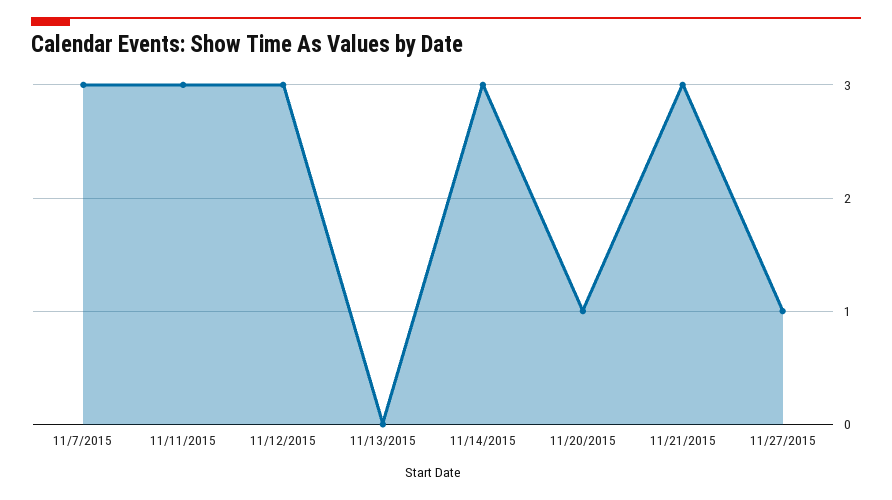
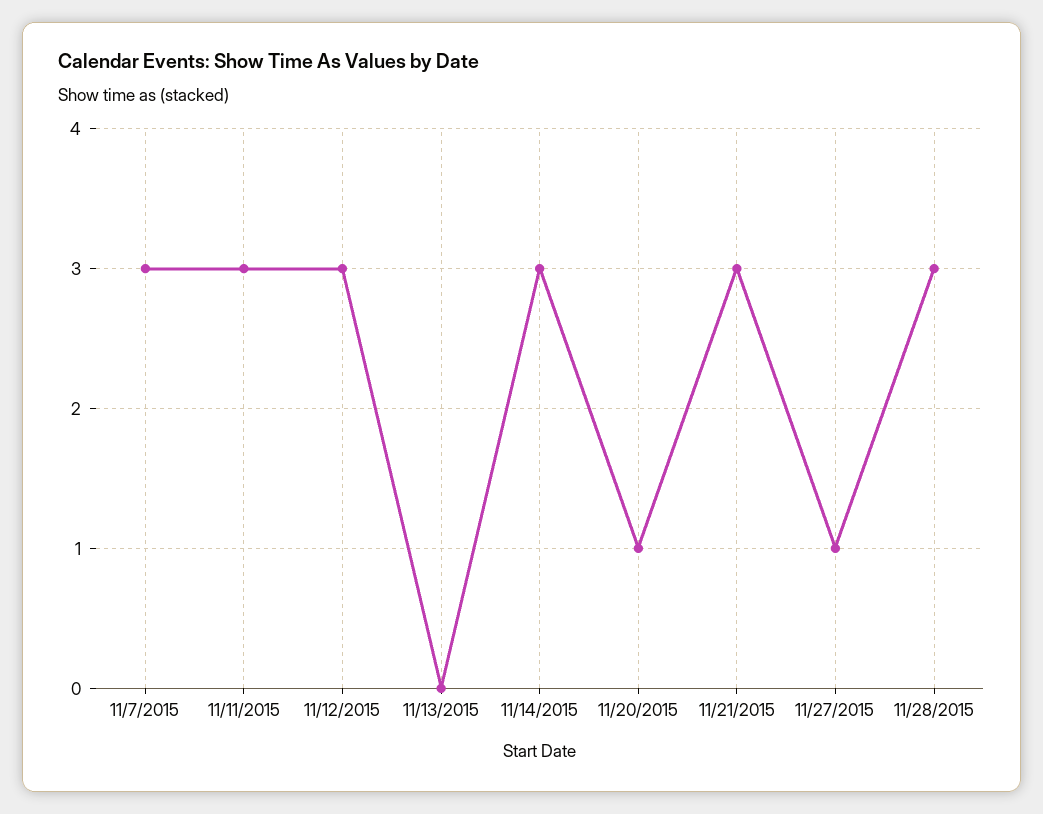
11/28/2015: none -> 3

